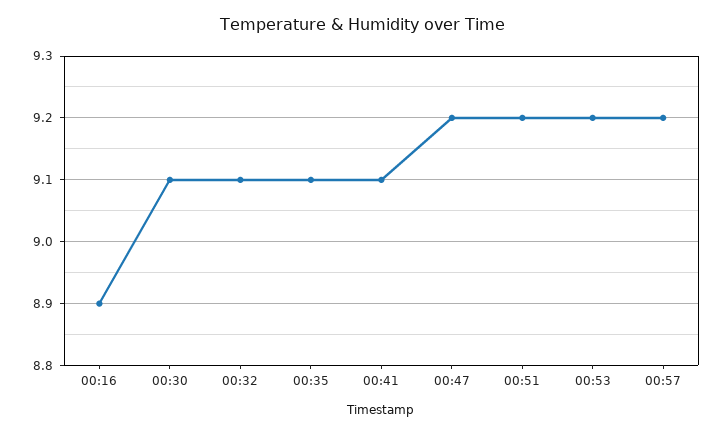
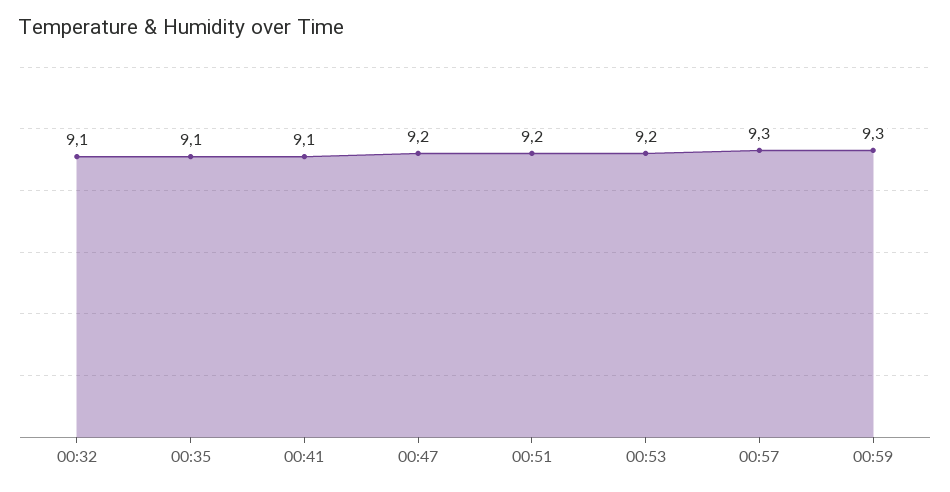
00:16: 8.9 -> none
00:30: 9.1 -> none
00:57: 9.2 -> 9.3
00:59: none -> 9.3

